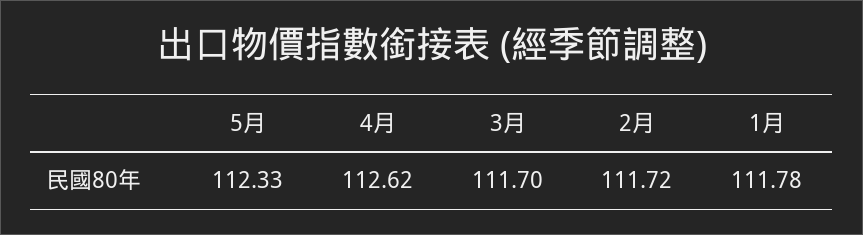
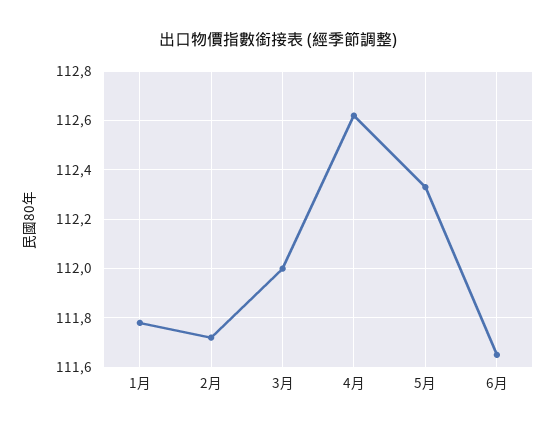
3月: 111.7 -> 112
6月: none -> 111.65

